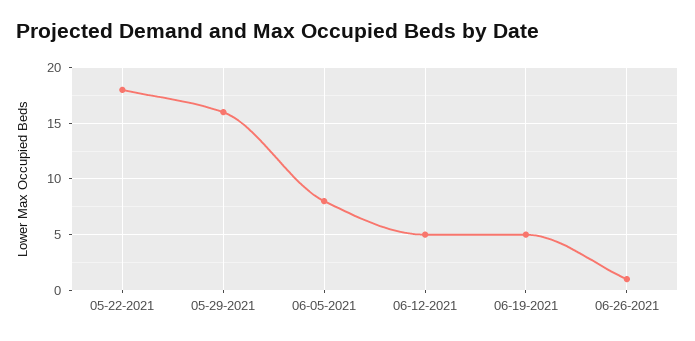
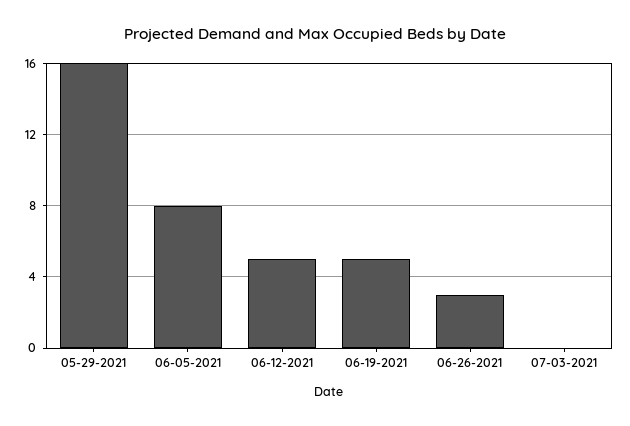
05-22-2021: 18 -> none
06-26-2021: 1 -> 3
07-03-2021: none -> 0

